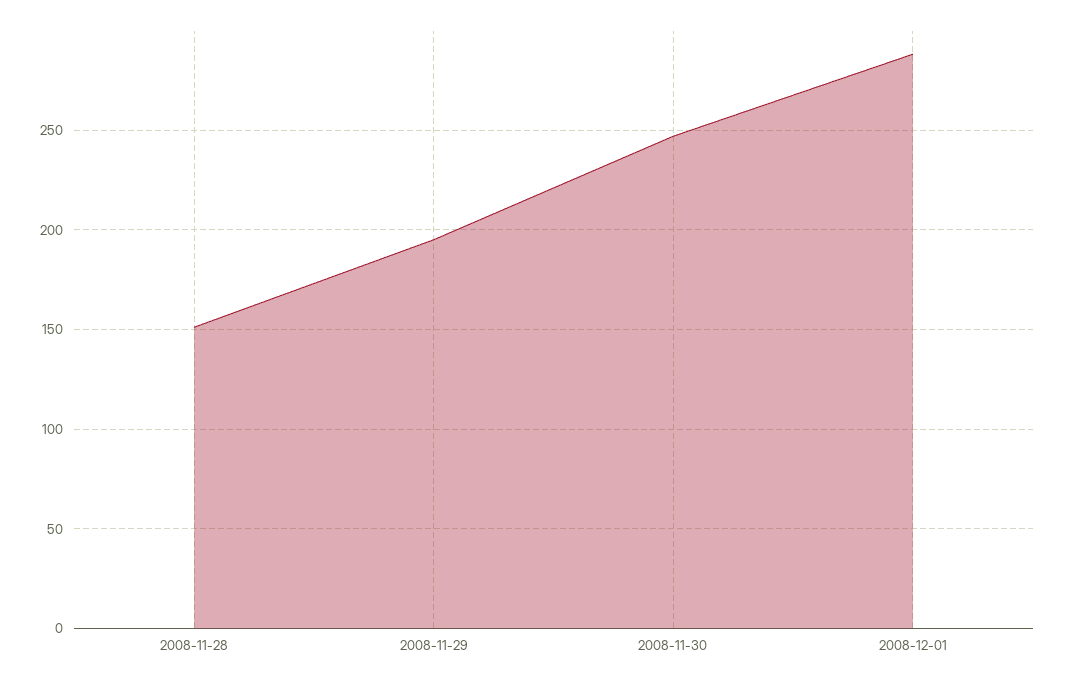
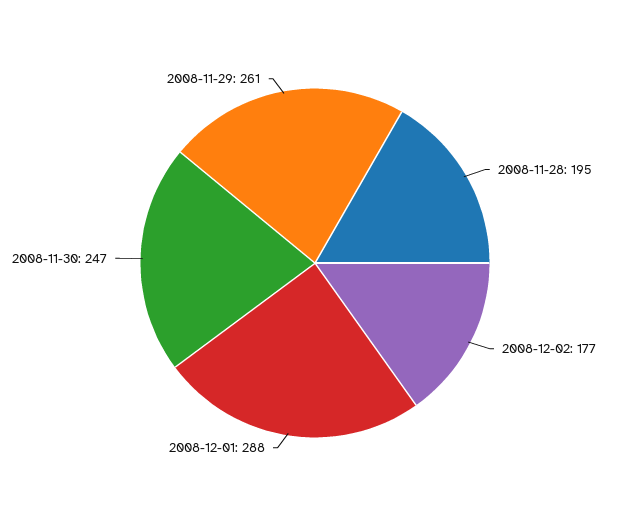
2008-11-28: 150 -> 195
2008-11-29: 195 -> 261
2008-12-02: none -> 177

